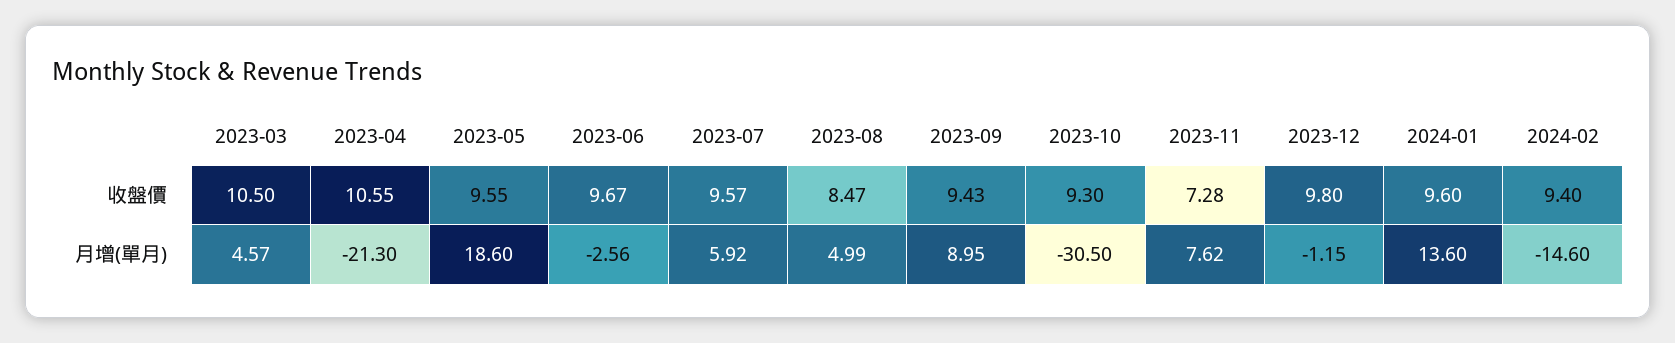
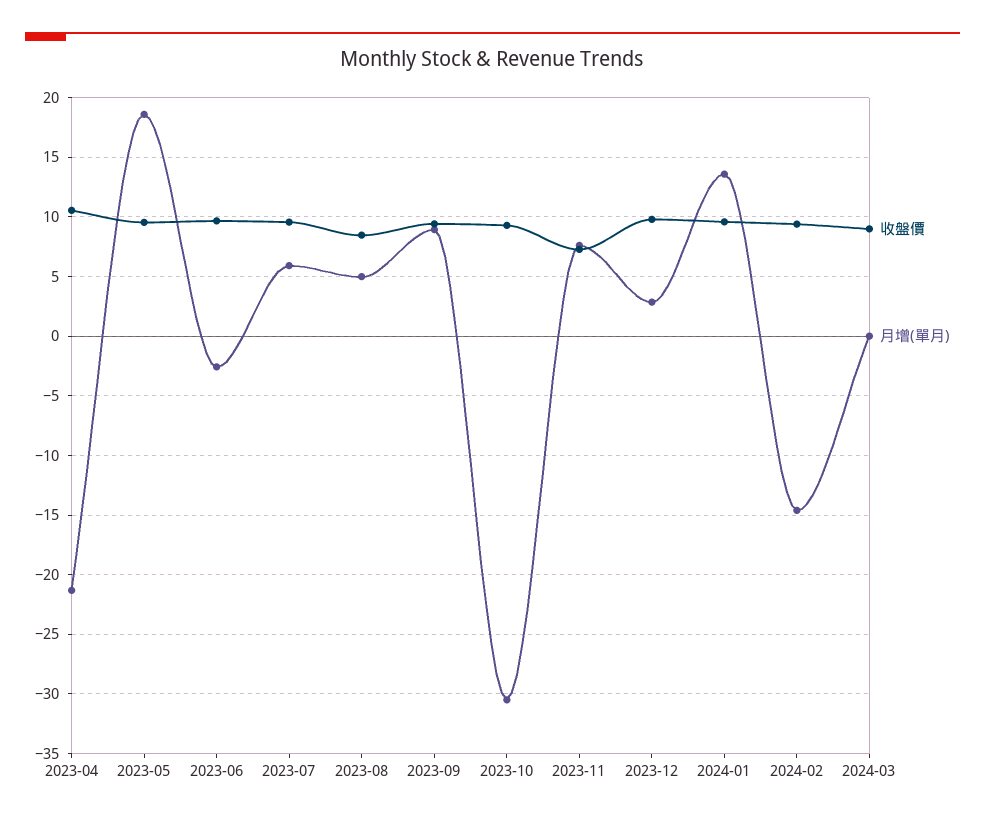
收盤價, 2023-03: 10.5 -> none
月增(單月), 2023-03: 4.57 -> none
月增(單月), 2023-12: -1.15 -> 3
收盤價, 2024-03: none -> 9
月增(單月), 2024-03: none -> 0

